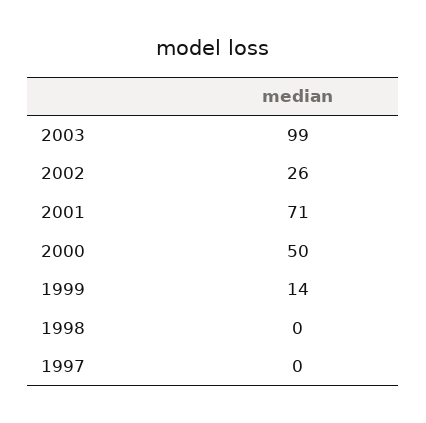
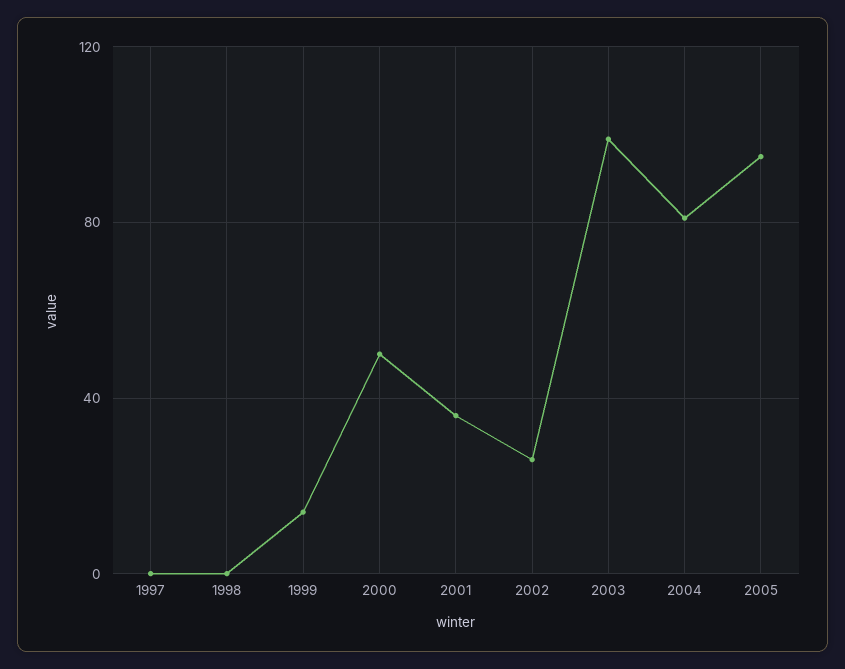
2001: 71 -> 35
2004: none -> 80
2005: none -> 95

